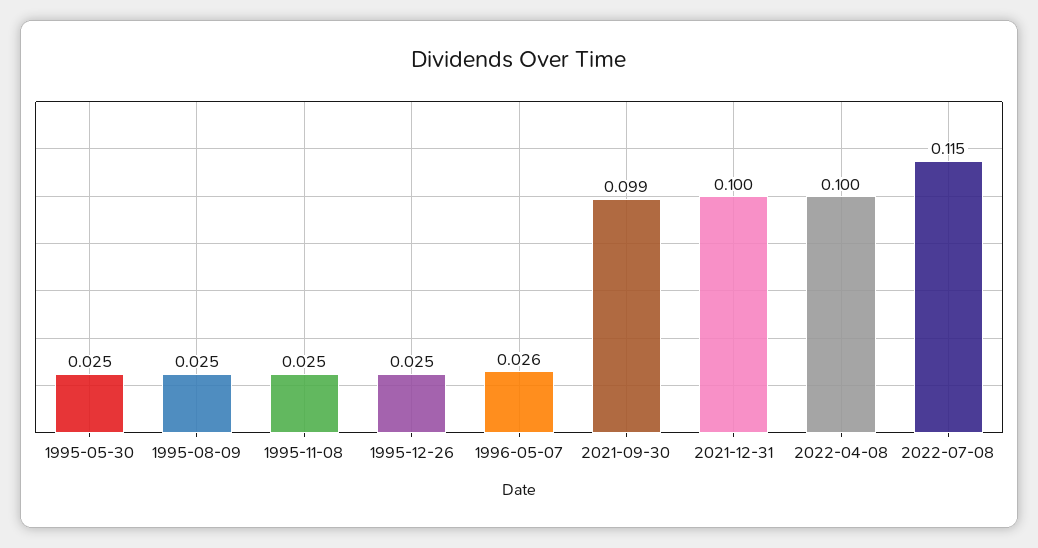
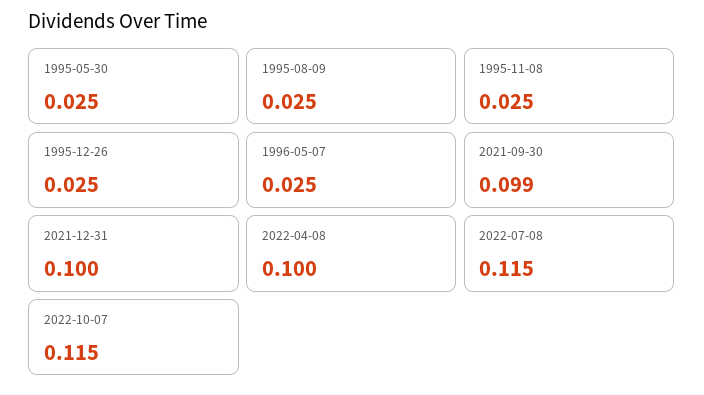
1996-05-07: 0.026 -> 0.025
2022-10-07: none -> 0.115

